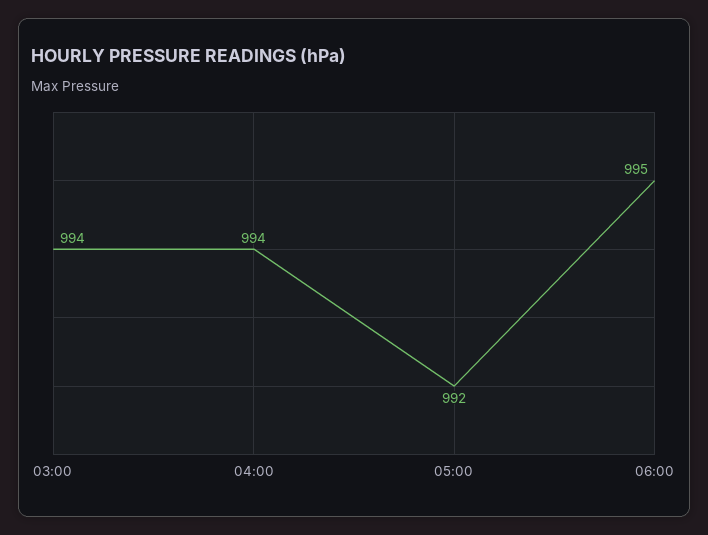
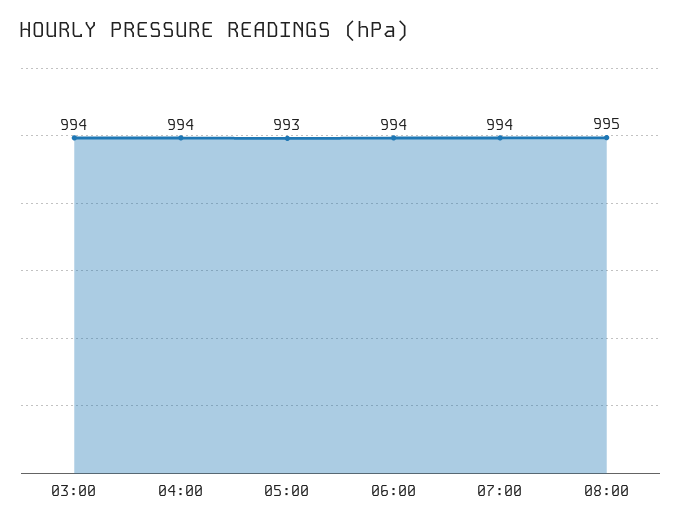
05:00: 992 -> 993
06:00: 995 -> 994
07:00: none -> 994
08:00: none -> 995

